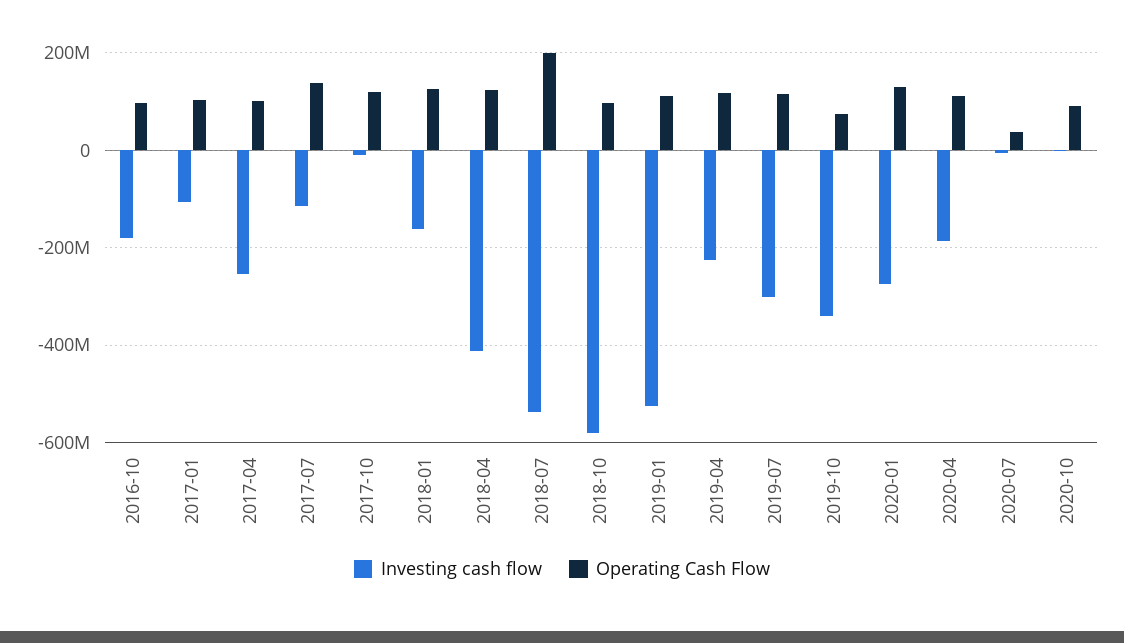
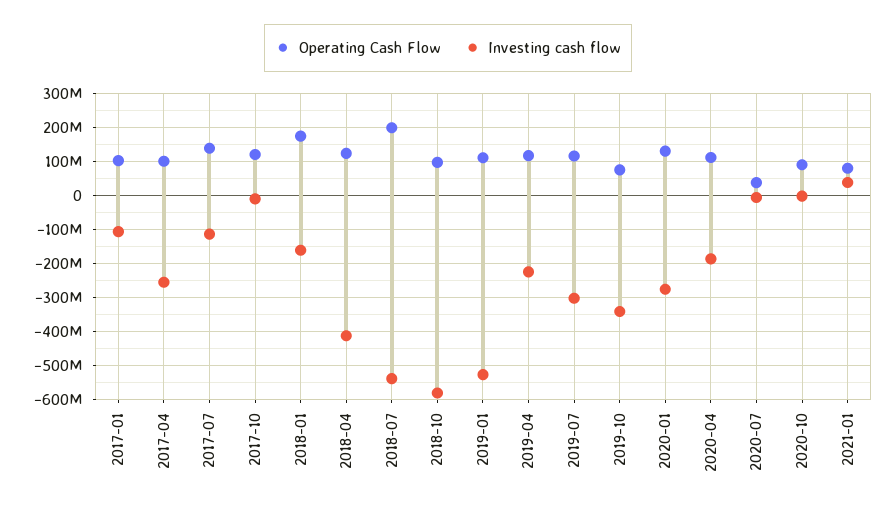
Investing cash flow, 2016-10: -180000000 -> none
Operating Cash Flow, 2016-10: 100000000 -> none
Operating Cash Flow, 2018-01: 120000000 -> 180000000
Operating Cash Flow, 2021-01: none -> 80000000
Investing cash flow, 2021-01: none -> 40000000

